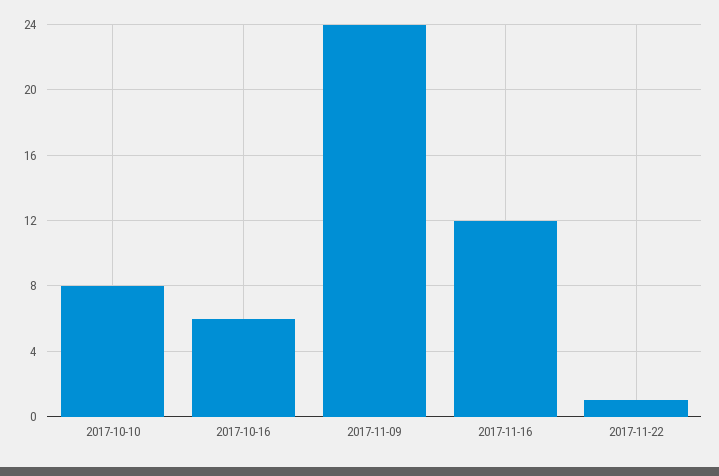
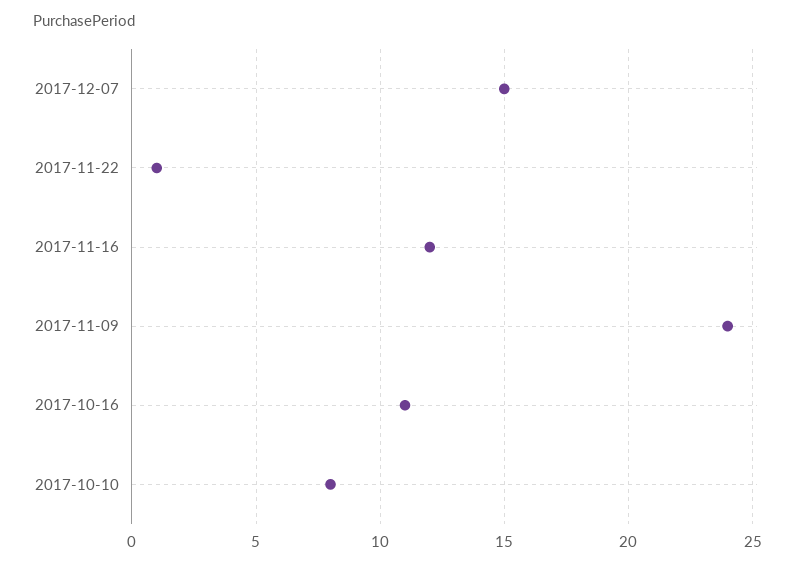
2017-10-16: 6 -> 11
2017-12-07: none -> 15

